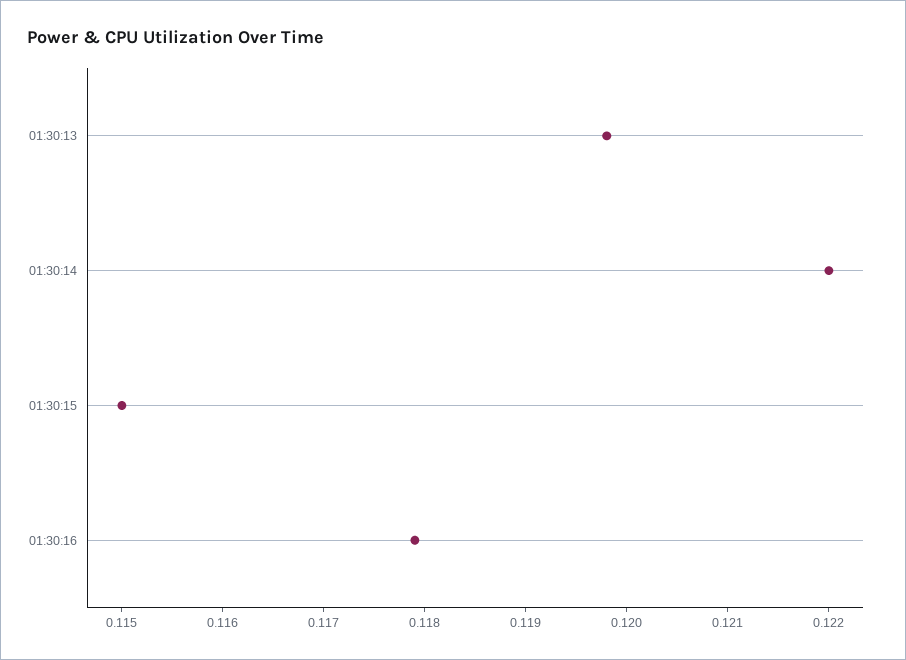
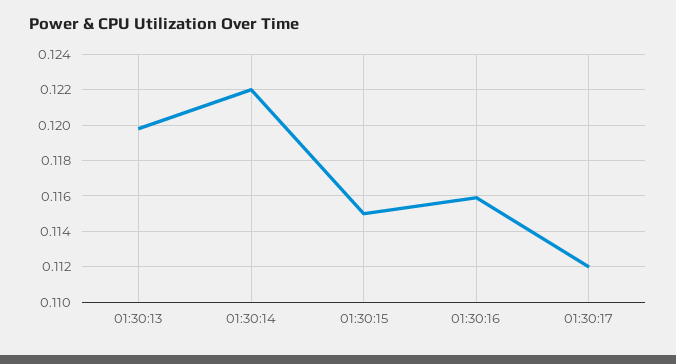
01:30:16: 0.1179 -> 0.116
01:30:17: none -> 0.112

